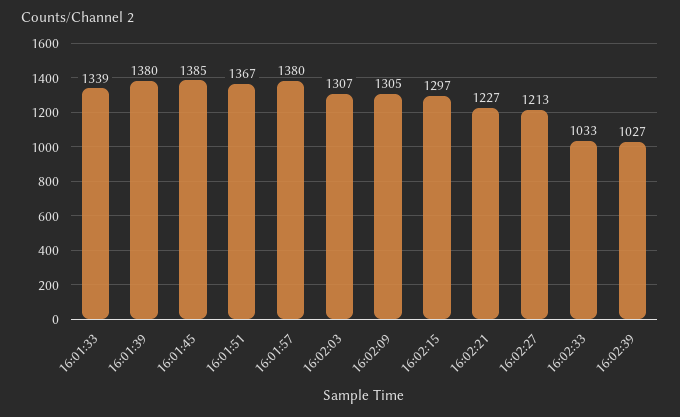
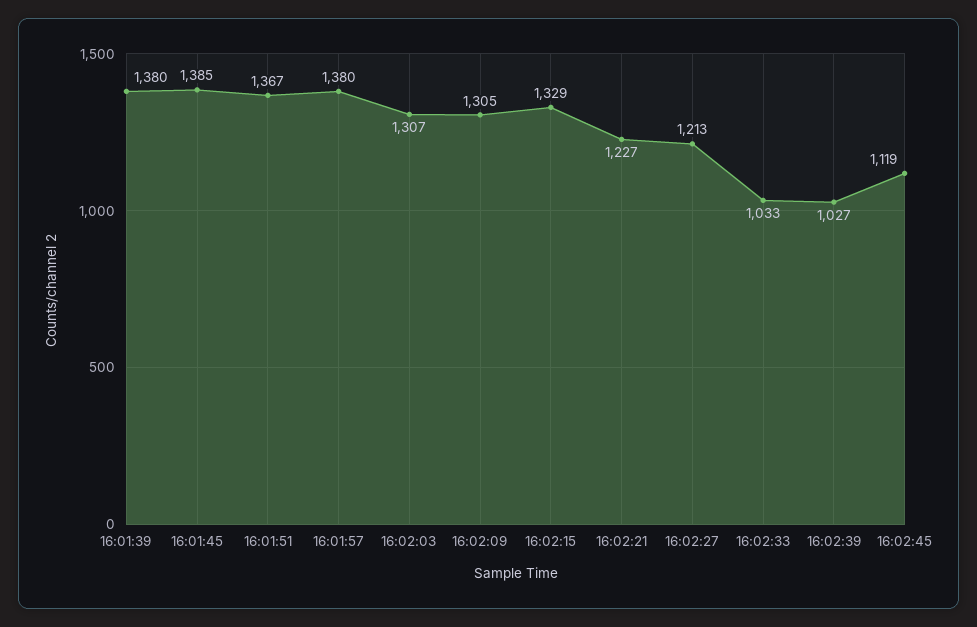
16:01:33: 1339 -> none
16:02:15: 1297 -> 1329
16:02:45: none -> 1119

